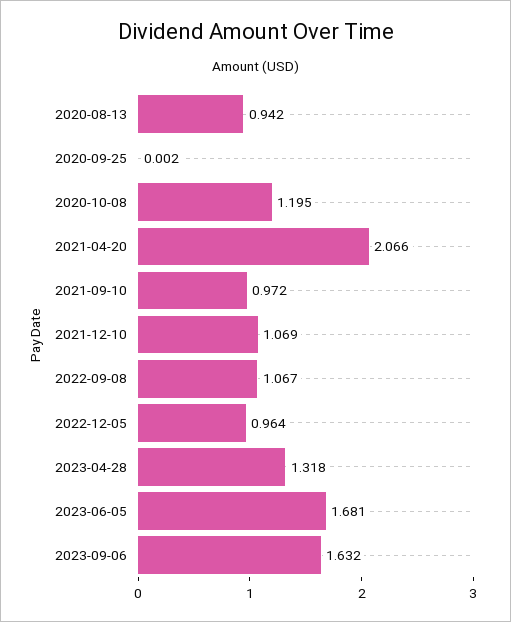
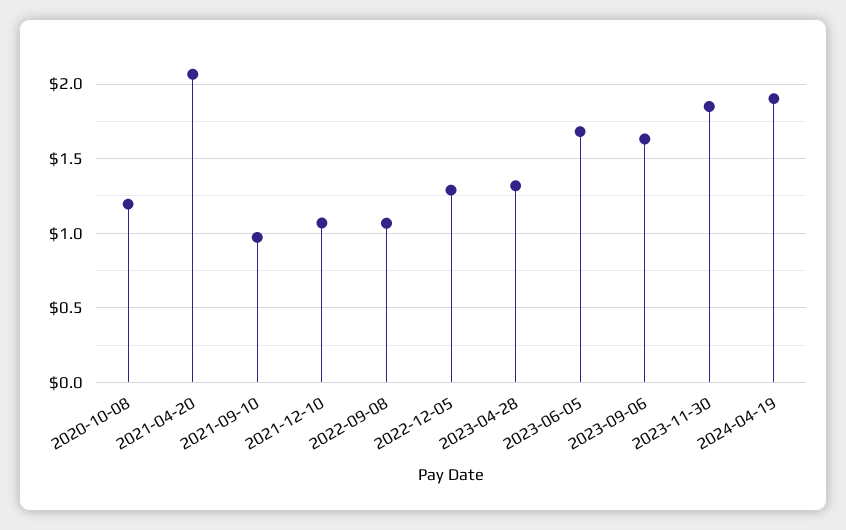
2020-08-13: 0.942 -> none
2020-09-25: 0.002 -> none
2022-12-05: 0.964 -> 1.3
2023-11-30: none -> 1.85
2024-04-19: none -> 1.9

